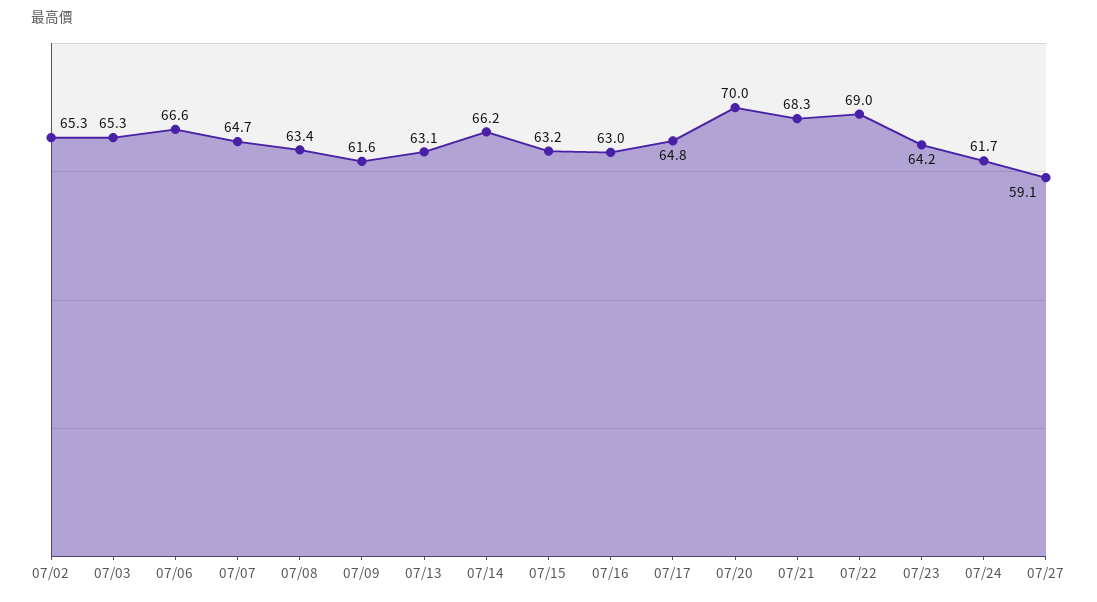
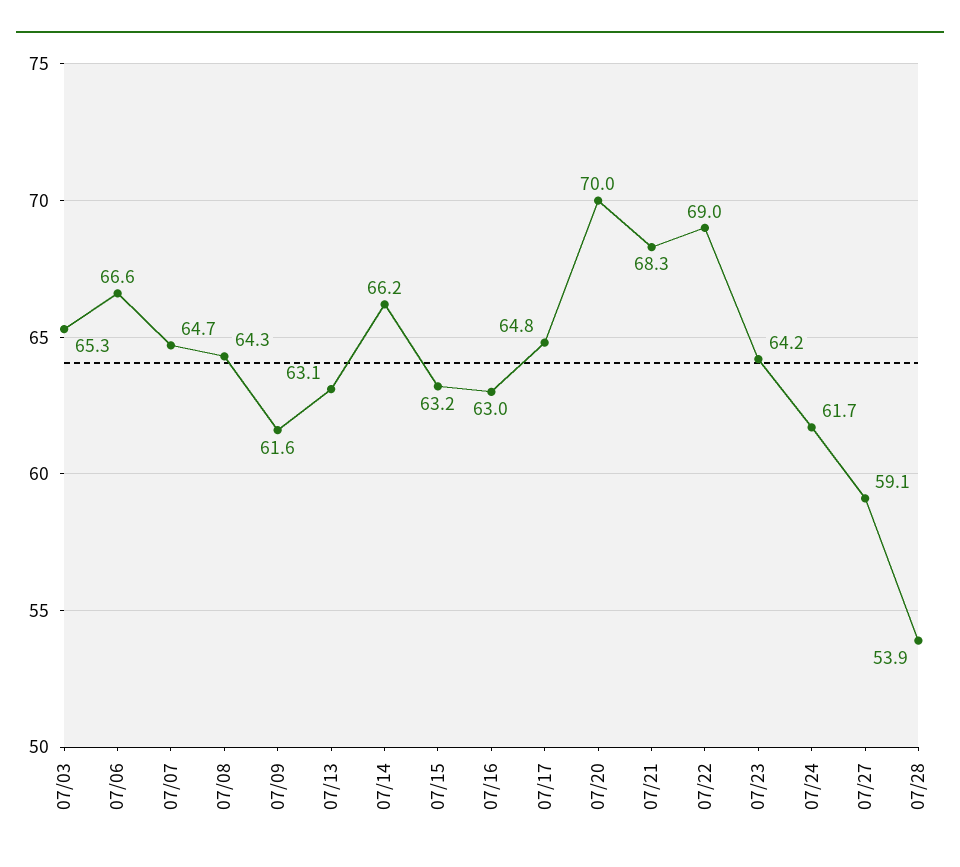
07/02: 65.3 -> none
07/08: 63.4 -> 64.3
07/28: none -> 53.9

